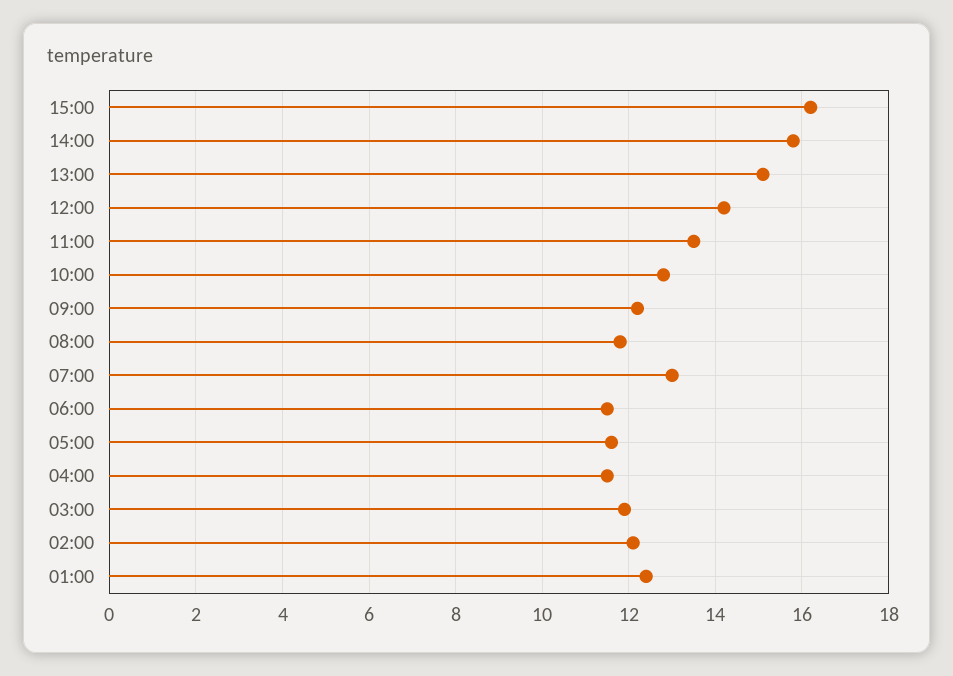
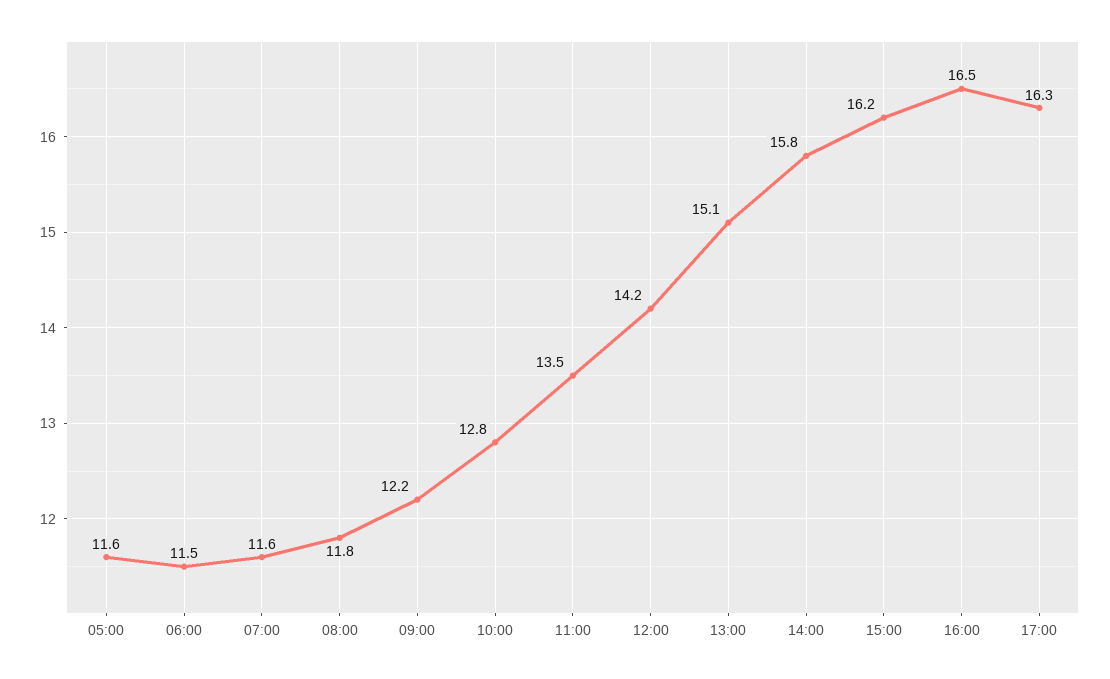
07:00: 13 -> 11.6
04:00: 11.5 -> none
03:00: 12 -> none
02:00: 12 -> none
01:00: 12.5 -> none
16:00: none -> 16.5
17:00: none -> 16.3

